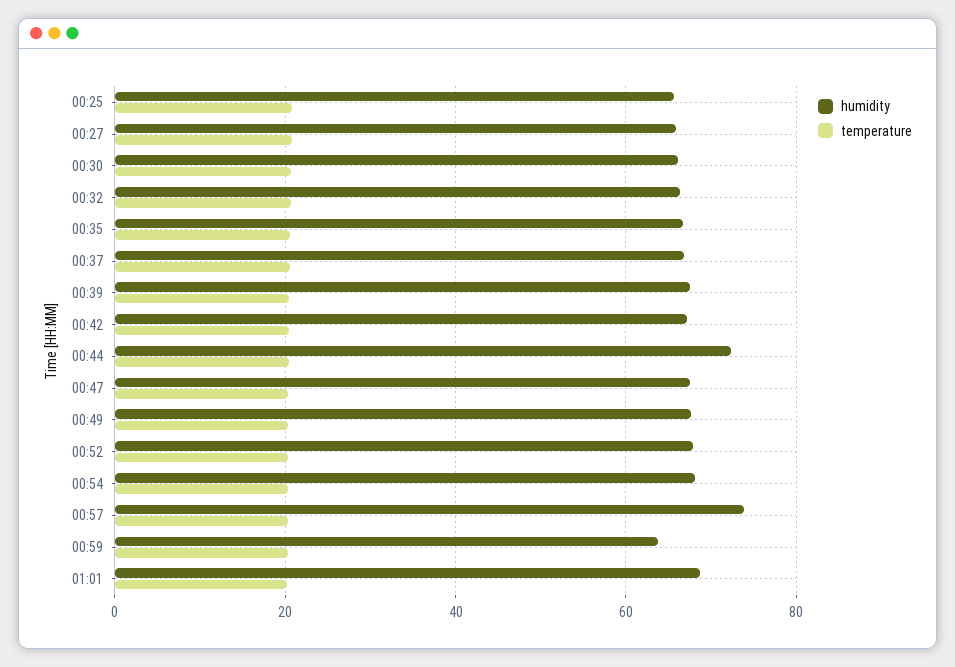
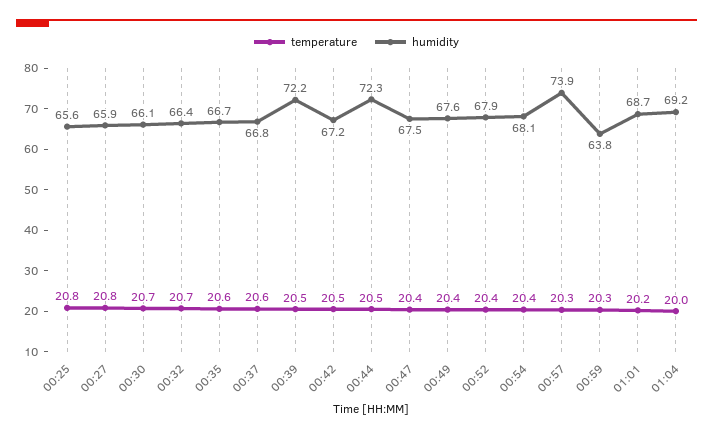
humidity, 00:39: 68 -> 72.2
temperature, 01:04: none -> 20
humidity, 01:04: none -> 69.2

